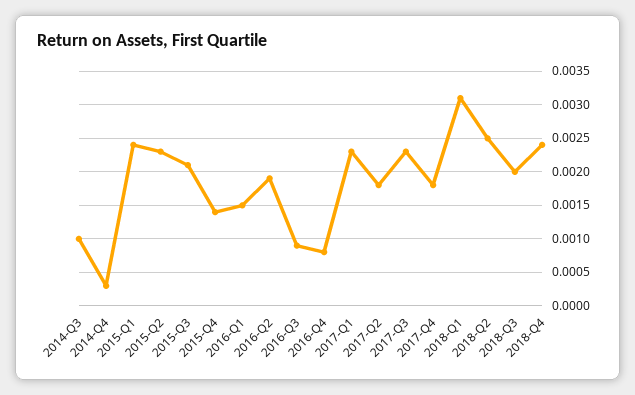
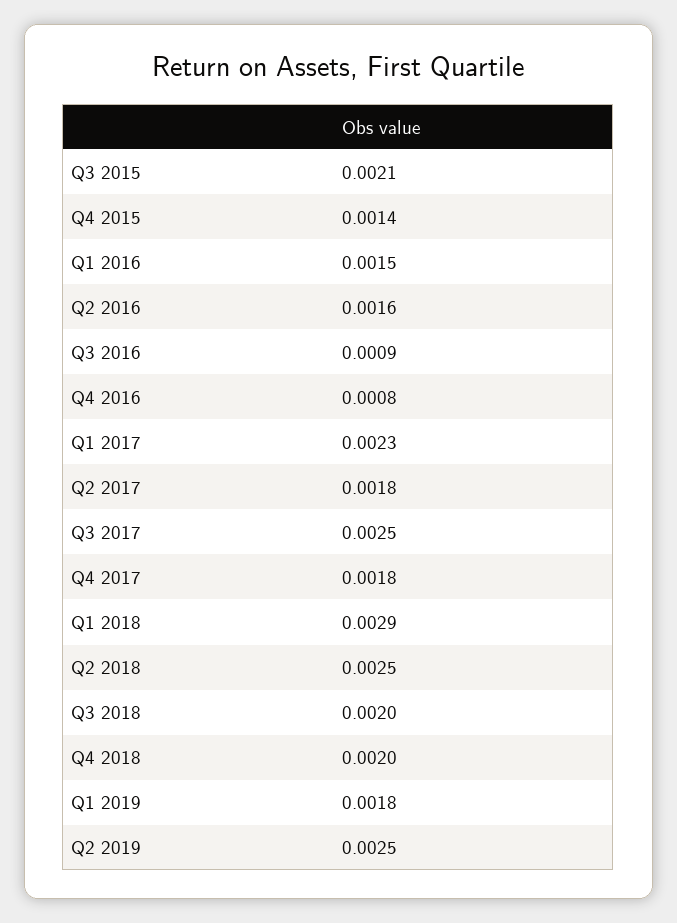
2014-Q3: 0.001 -> none
2014-Q4: 0.0003 -> none
2015-Q1: 0.0024 -> none
2015-Q2: 0.0023 -> none
2016-Q2: 0.0019 -> 0.0016
2017-Q3: 0.0023 -> 0.0025
2018-Q1: 0.0031 -> 0.0029
2018-Q4: 0.0024 -> 0.002
Q1 2019: none -> 0.0018
Q2 2019: none -> 0.0025

